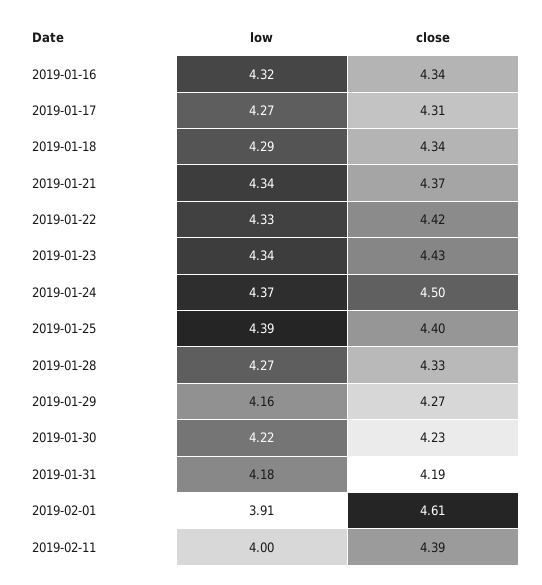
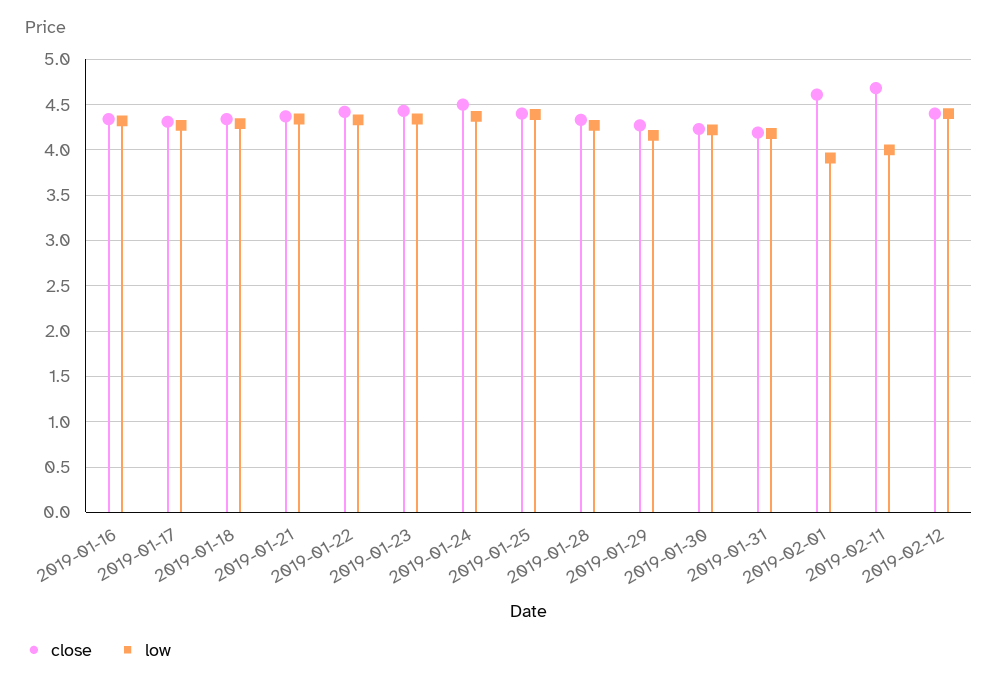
close, 2019-02-11: 4.39 -> 4.7
close, 2019-02-12: none -> 4.4
low, 2019-02-12: none -> 4.4

